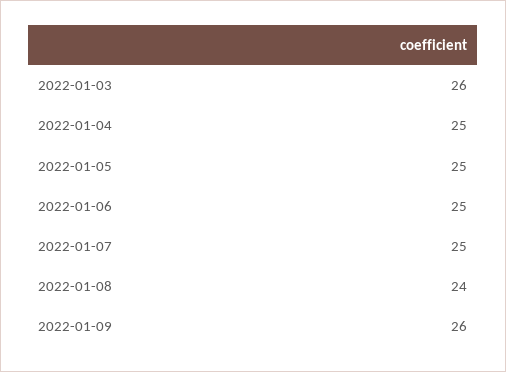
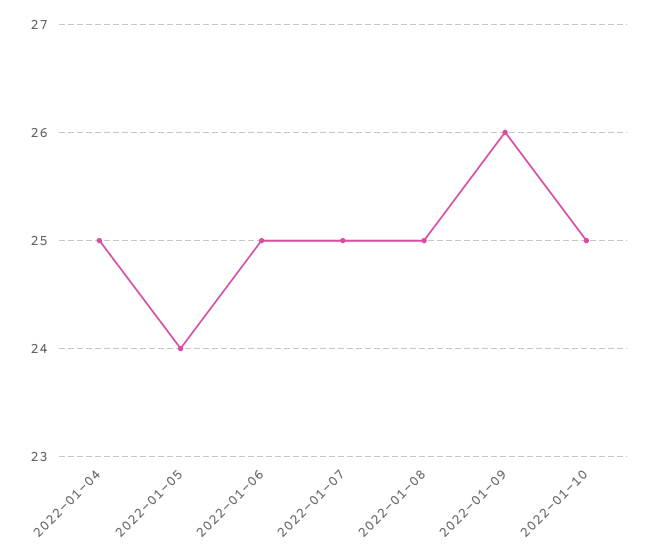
2022-01-03: 26 -> none
2022-01-05: 25 -> 24
2022-01-08: 24 -> 25
2022-01-10: none -> 25

